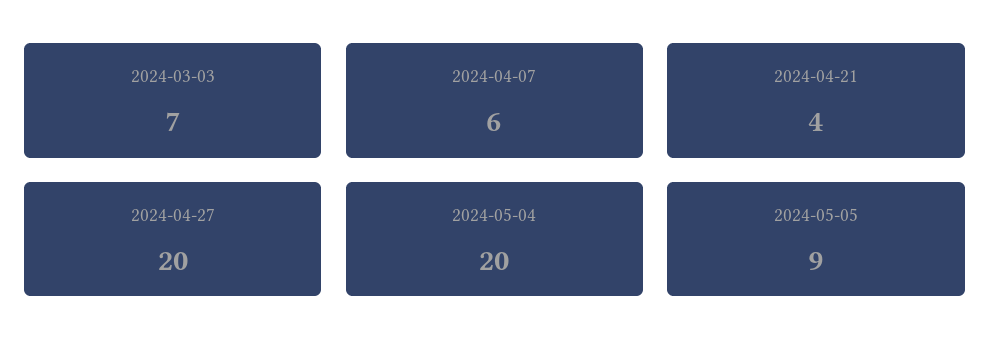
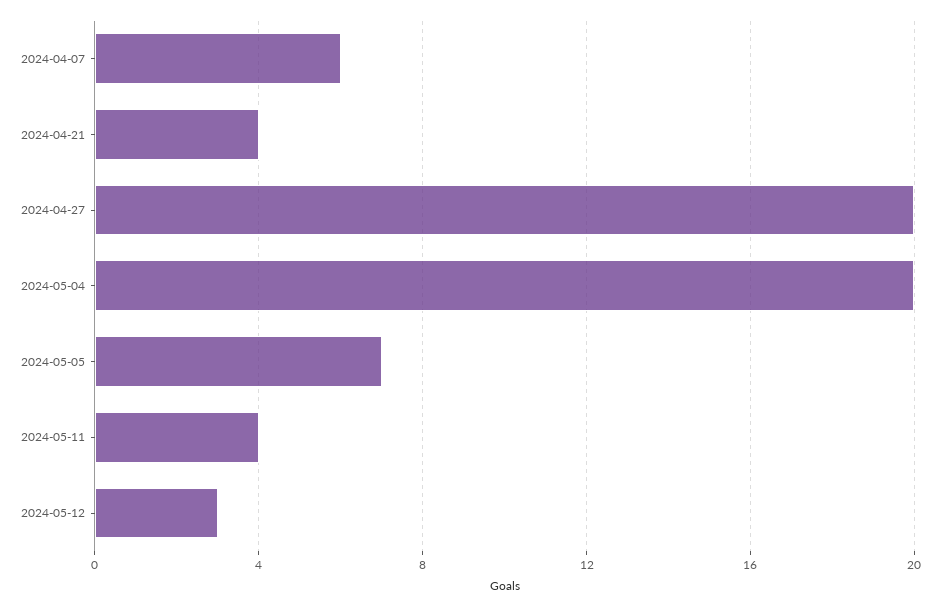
2024-03-03: 7 -> none
2024-05-05: 9 -> 7
2024-05-11: none -> 4
2024-05-12: none -> 3

